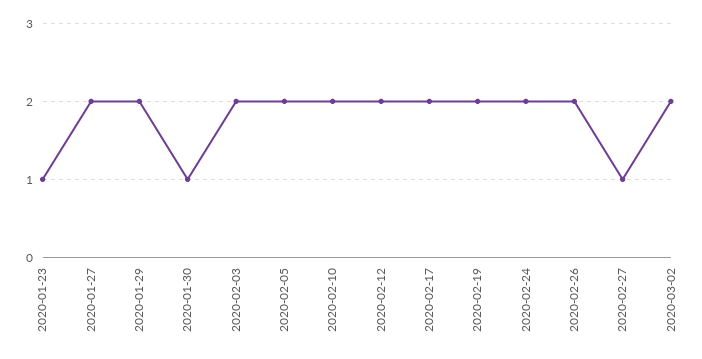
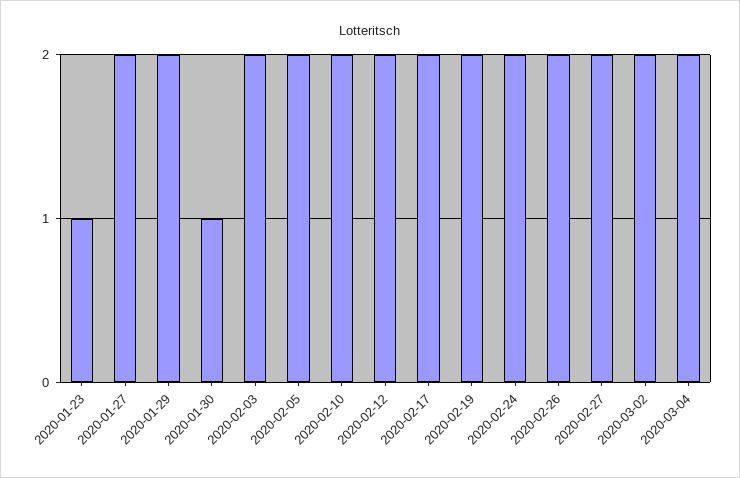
2020-02-27: 1 -> 2
2020-03-04: none -> 2

